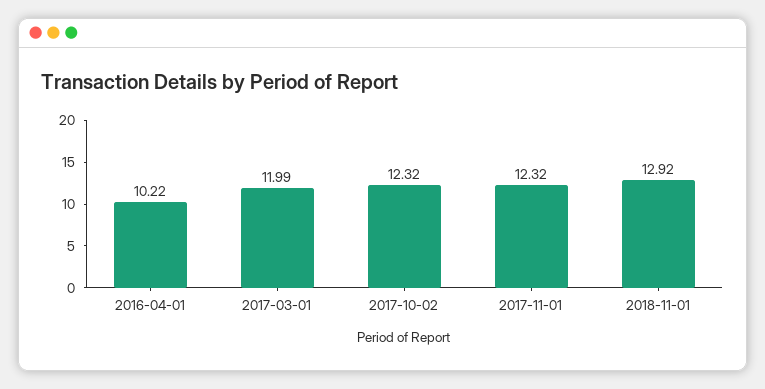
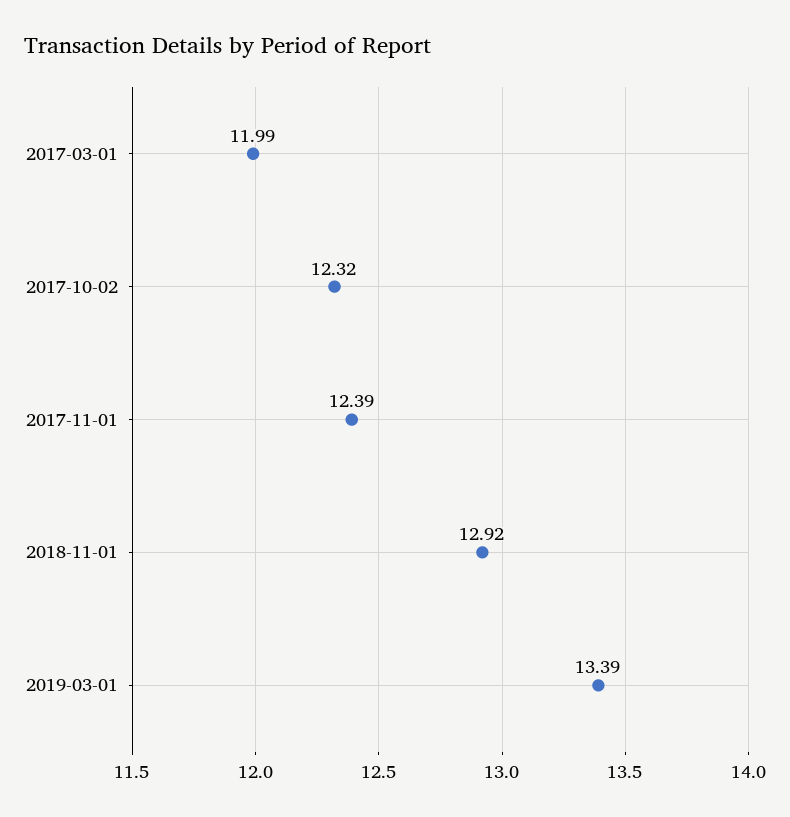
2016-04-01: 10.22 -> none
2017-11-01: 12.32 -> 12.39
2019-03-01: none -> 13.39

